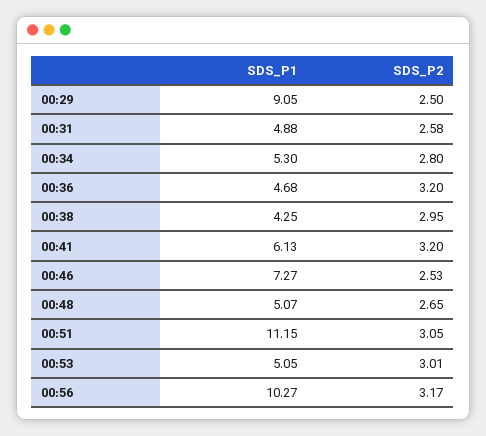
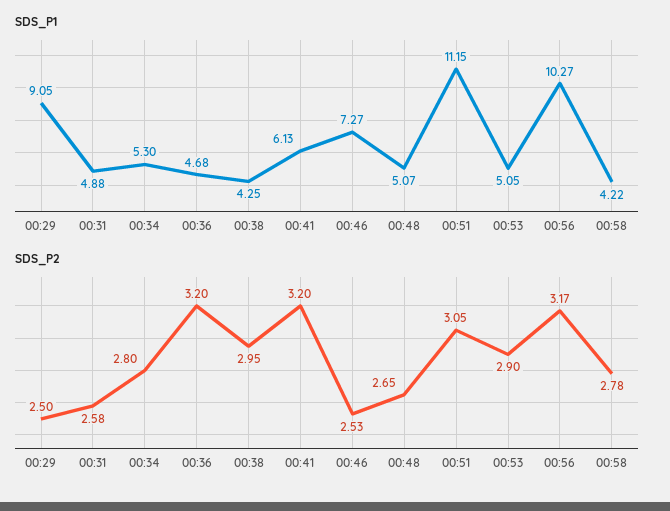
SDS_P2, 00:53: 3.01 -> 2.9
SDS_P1, 00:58: none -> 4.22
SDS_P2, 00:58: none -> 2.78

